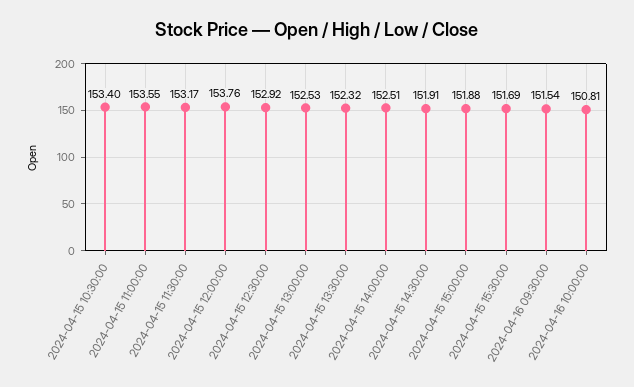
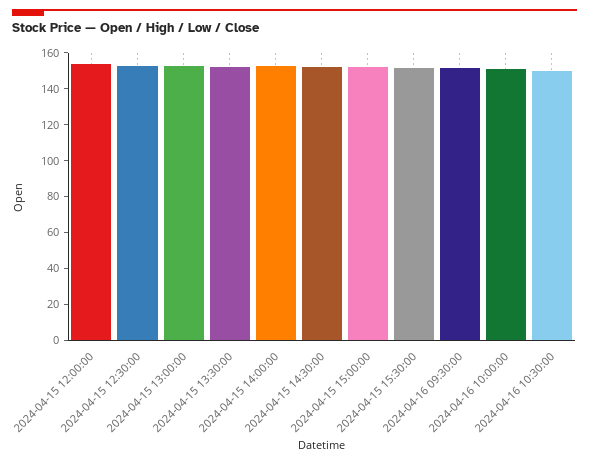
2024-04-15 10:30:00: 153.4 -> none
2024-04-15 11:00:00: 153.55 -> none
2024-04-15 11:30:00: 153.17 -> none
2024-04-16 10:30:00: none -> 150

